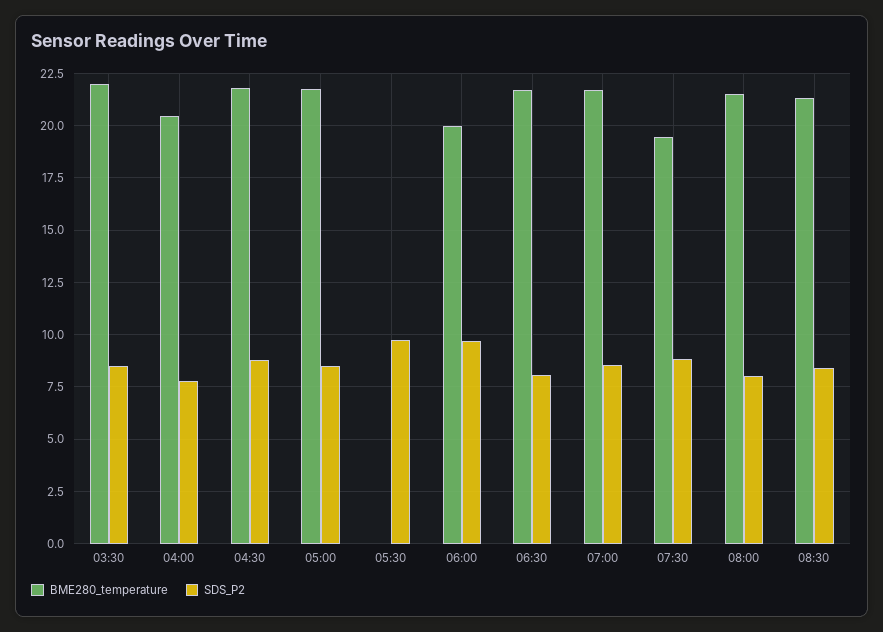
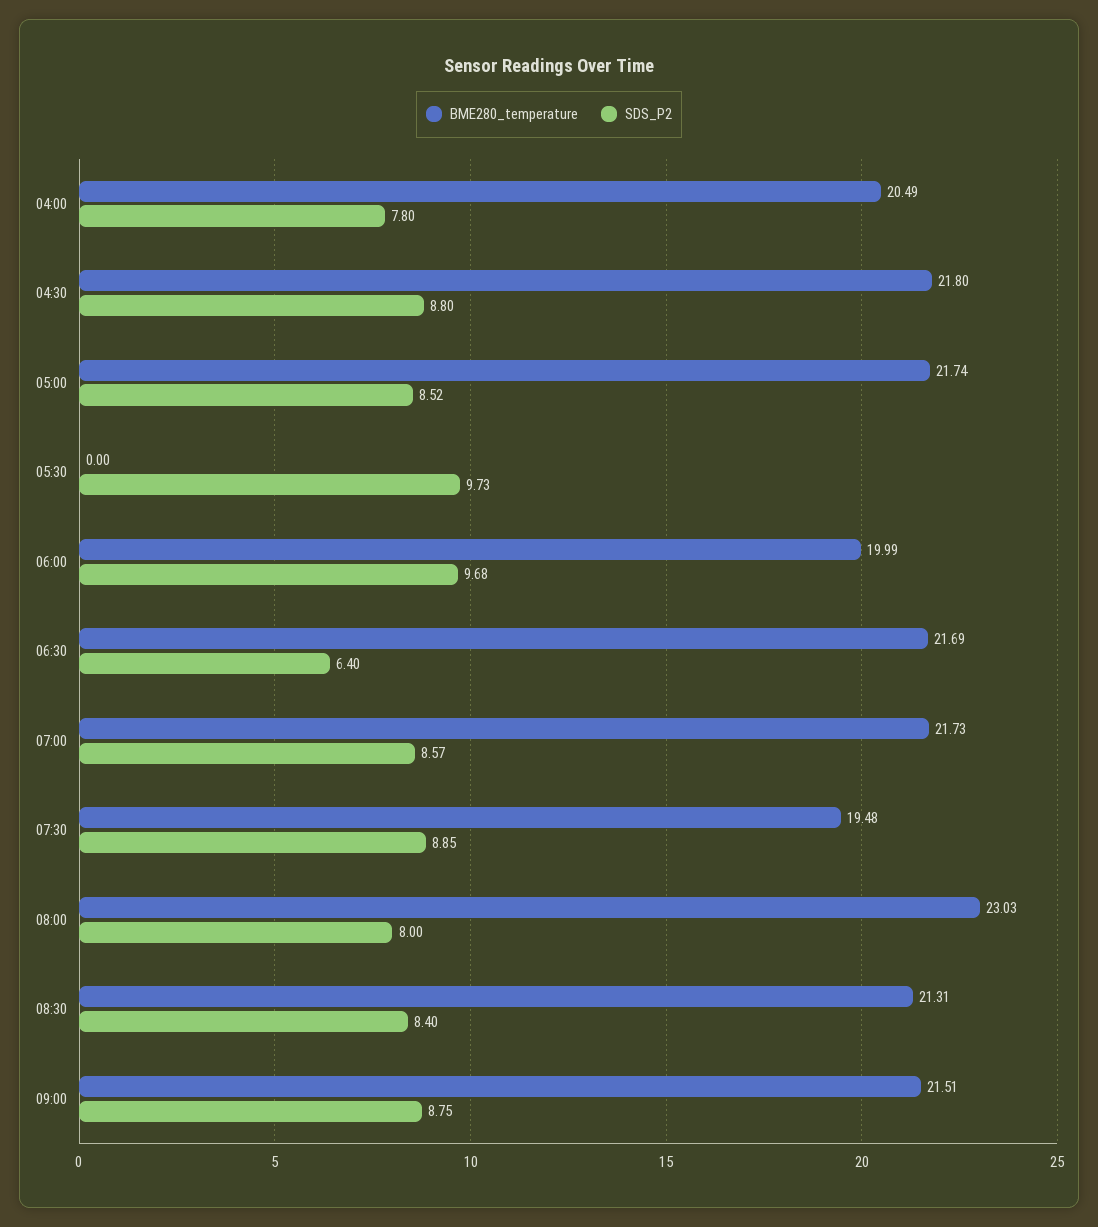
BME280_temperature, 03:30: 22 -> none
SDS_P2, 03:30: 8.5 -> none
SDS_P2, 06:30: 8 -> 6.4
BME280_temperature, 08:00: 21.5 -> 23.03
BME280_temperature, 09:00: none -> 21.51
SDS_P2, 09:00: none -> 8.75

